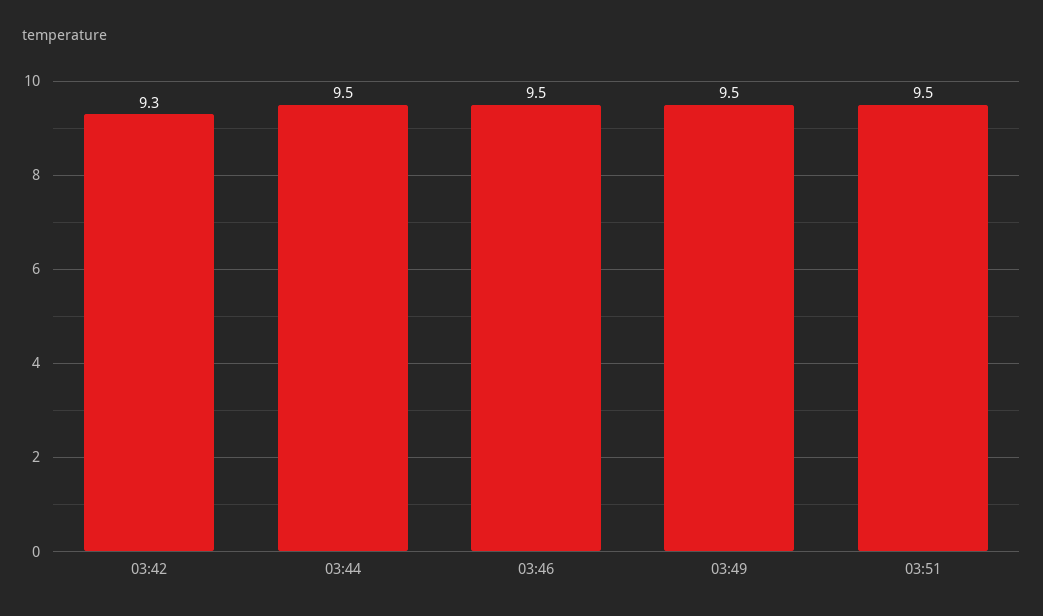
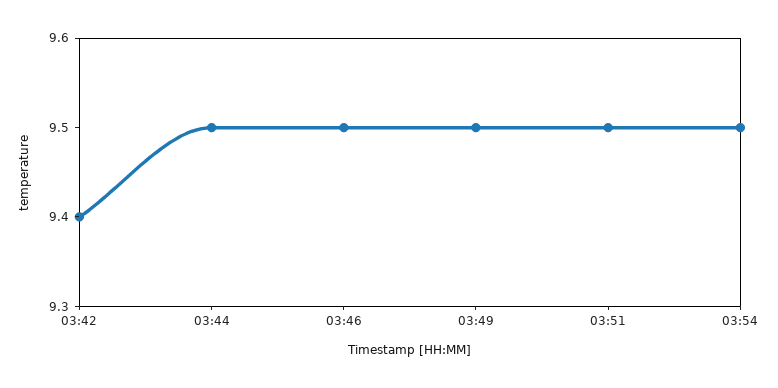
03:42: 9.3 -> 9.4
03:54: none -> 9.5

